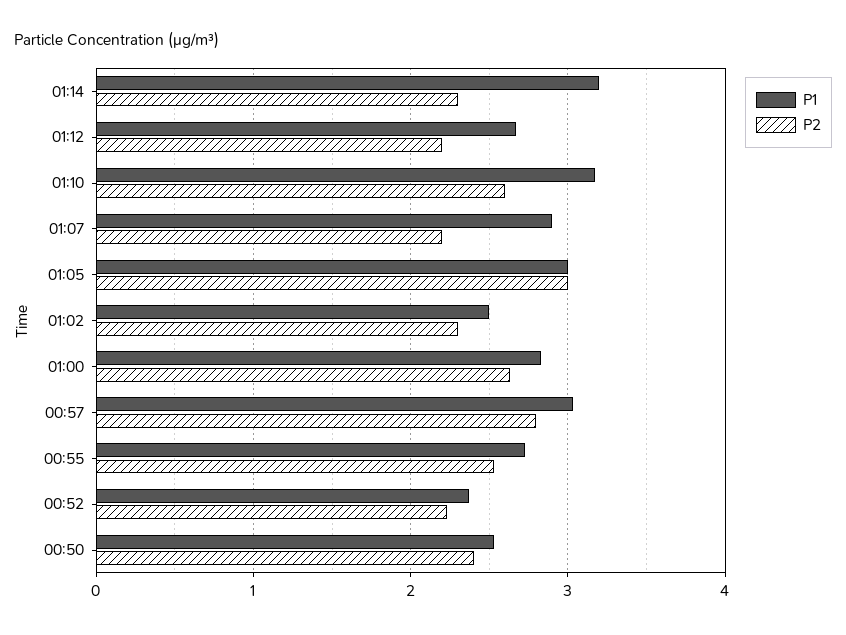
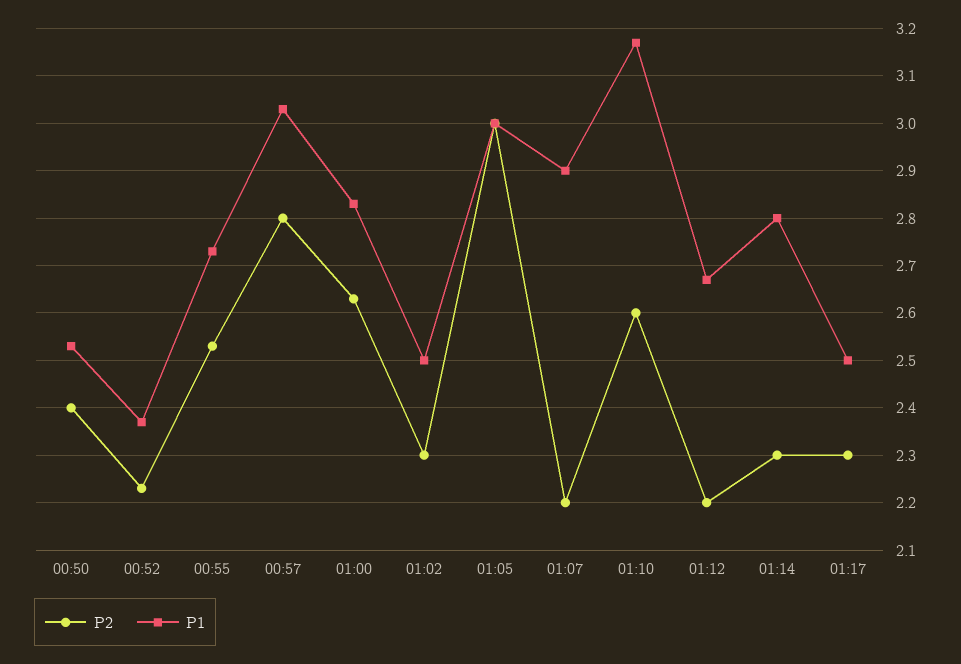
P1, 01:14: 3.2 -> 2.8
P2, 01:17: none -> 2.3
P1, 01:17: none -> 2.5

